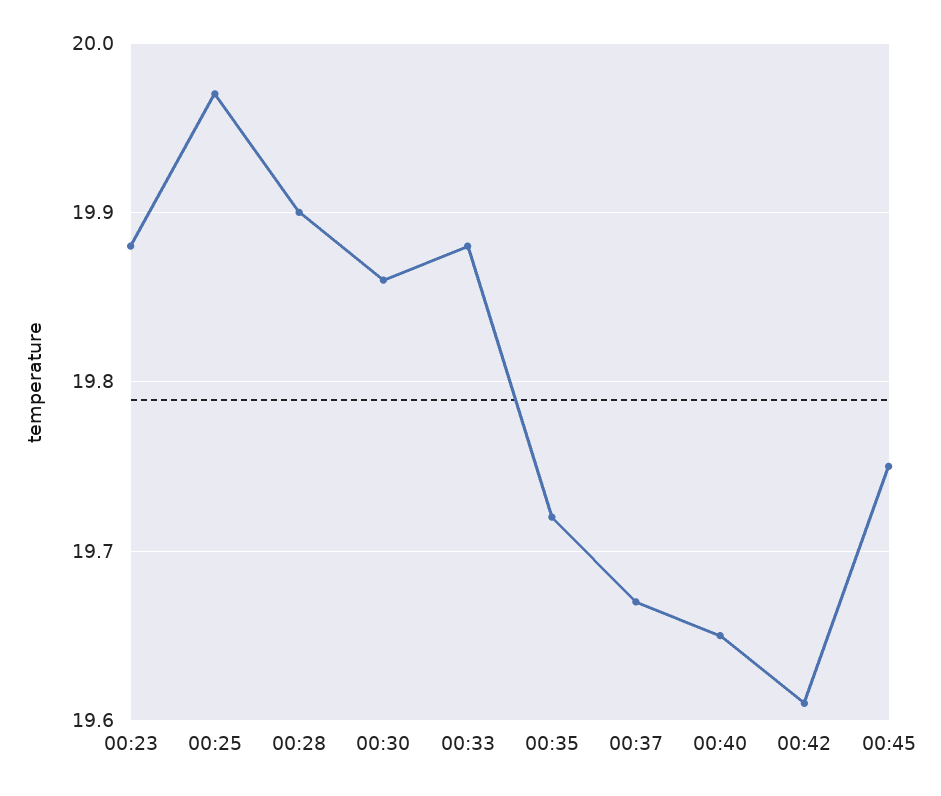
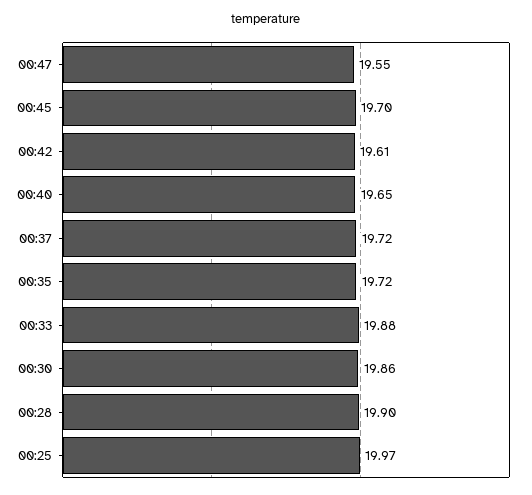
00:23: 19.88 -> none
00:37: 19.67 -> 19.72
00:45: 19.75 -> 19.7
00:47: none -> 19.55

